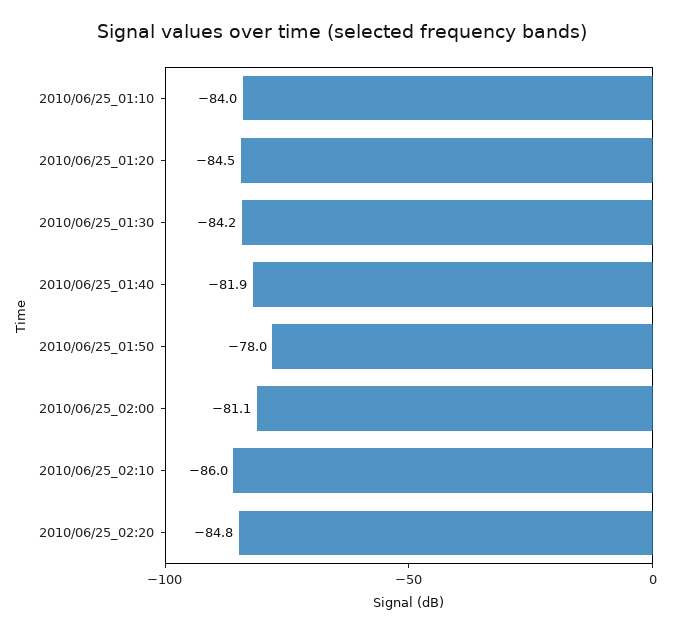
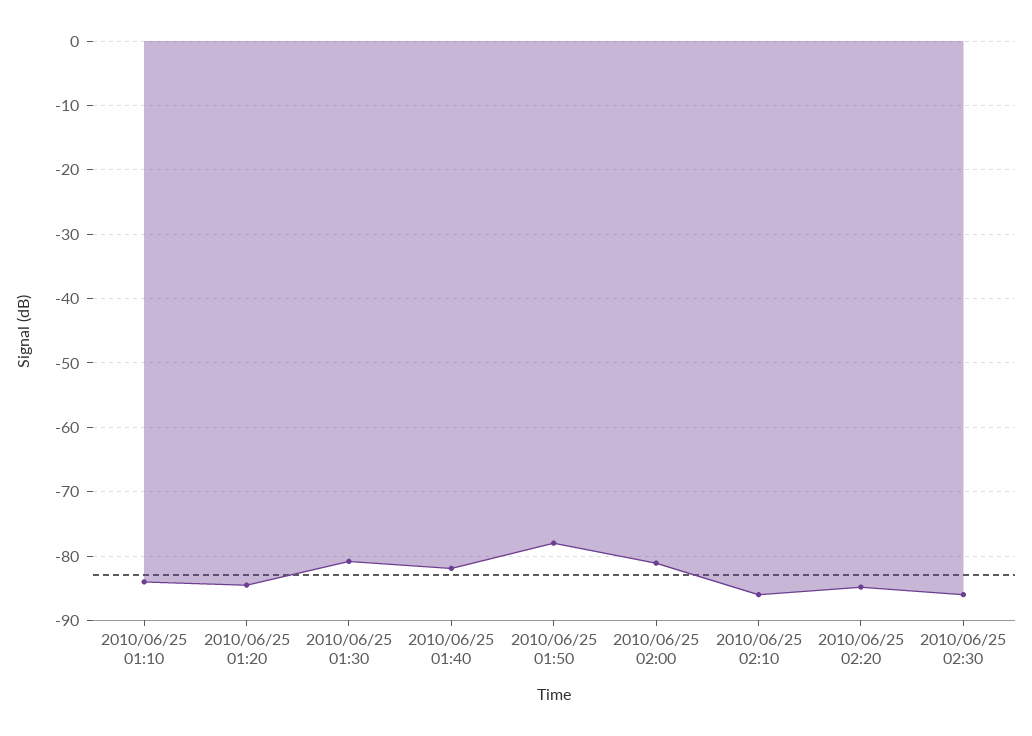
2010/06/25_01:30: -84.2 -> -81
2010/06/25 02:30: none -> -86

